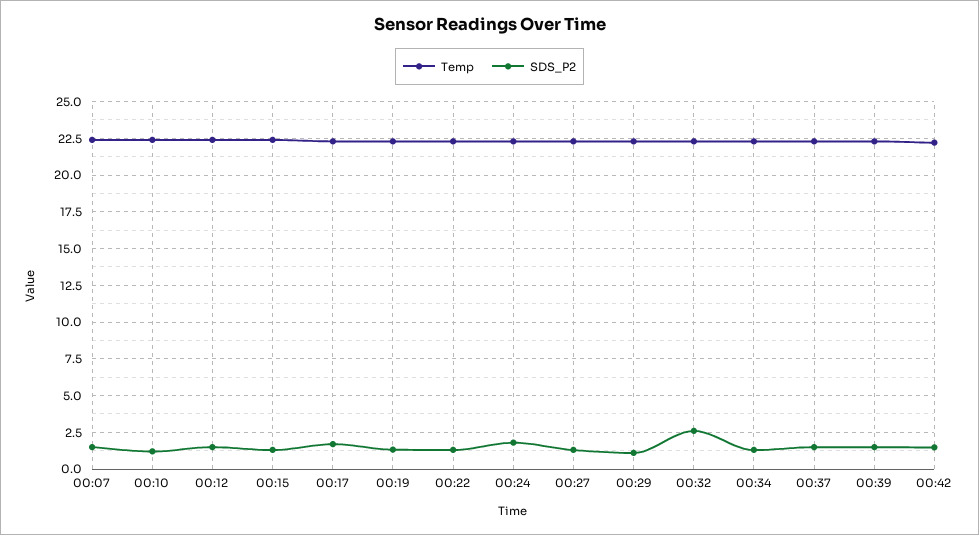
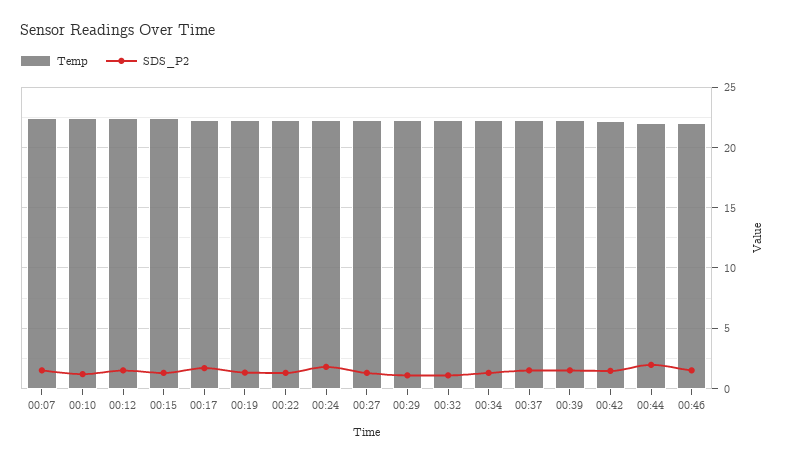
SDS_P2, 00:32: 2.5 -> 1
Temp, 00:44: none -> 22
SDS_P2, 00:44: none -> 2
Temp, 00:46: none -> 22
SDS_P2, 00:46: none -> 1.5

